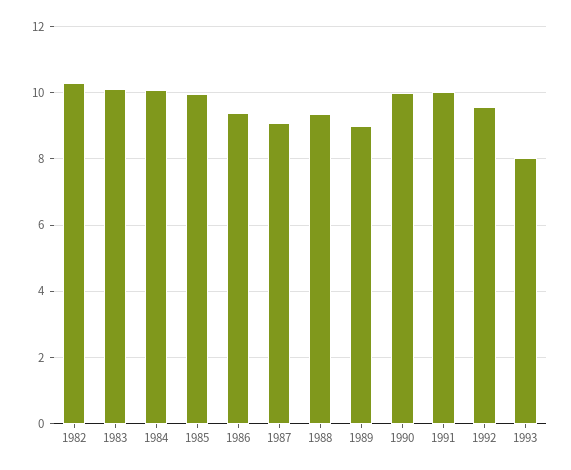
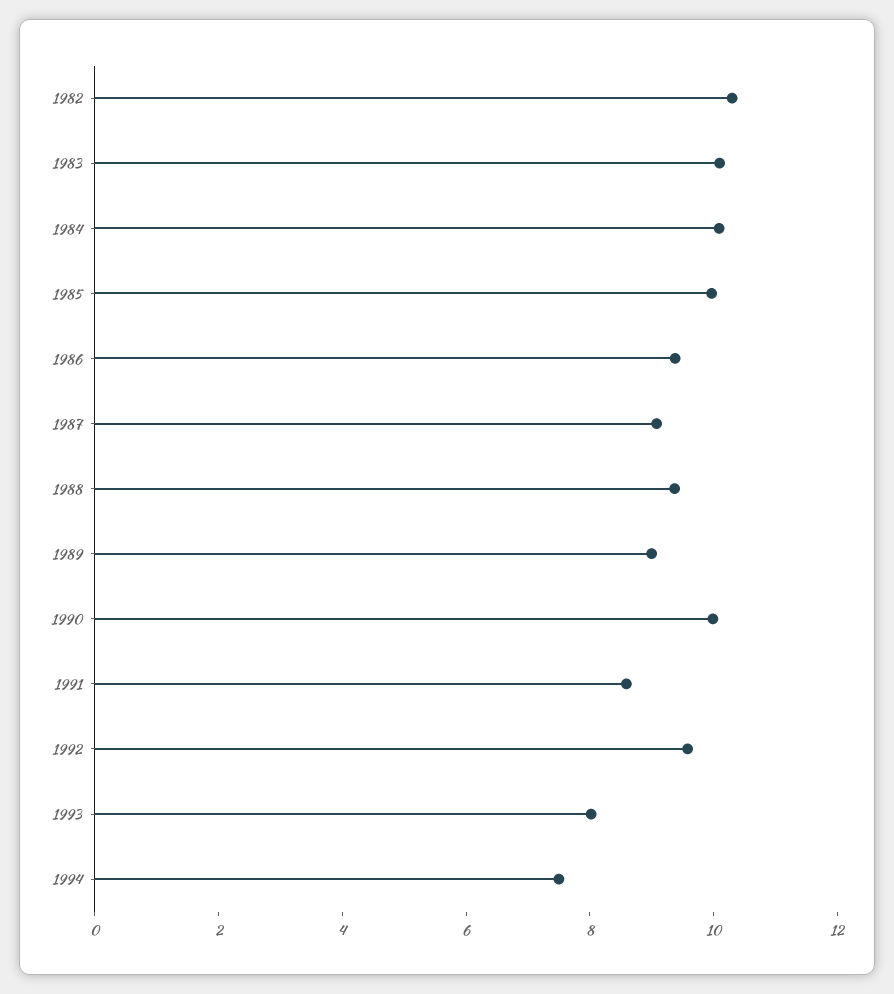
1991: 10 -> 8.5
1994: none -> 7.5

